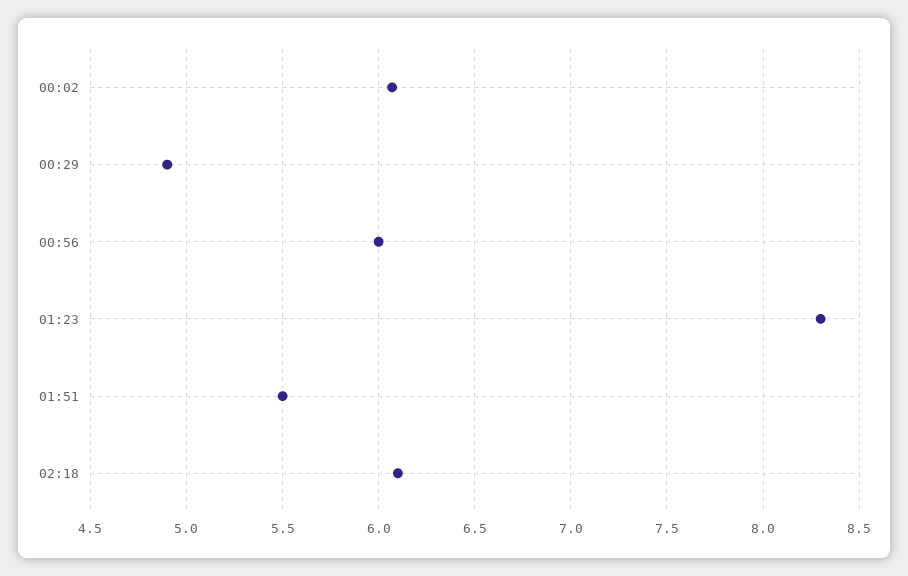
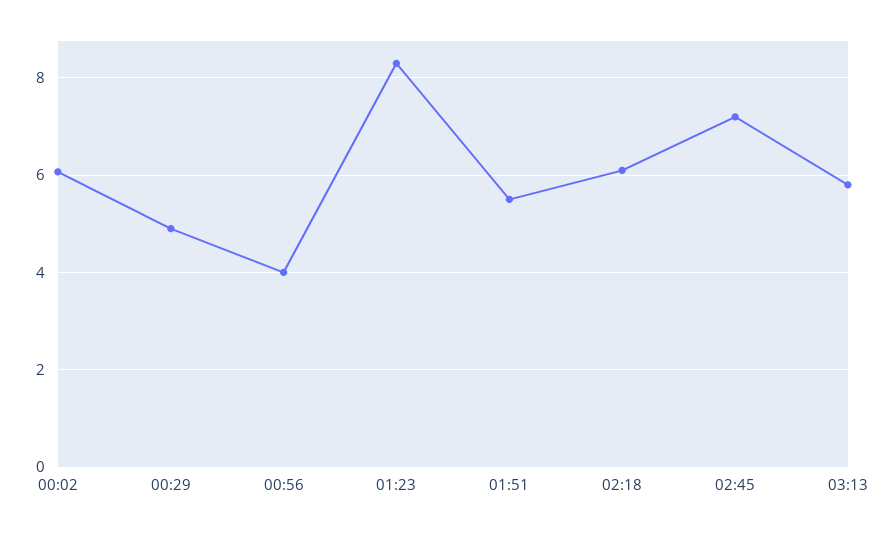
00:56: 6 -> 4
02:45: none -> 7.2
03:13: none -> 5.8

